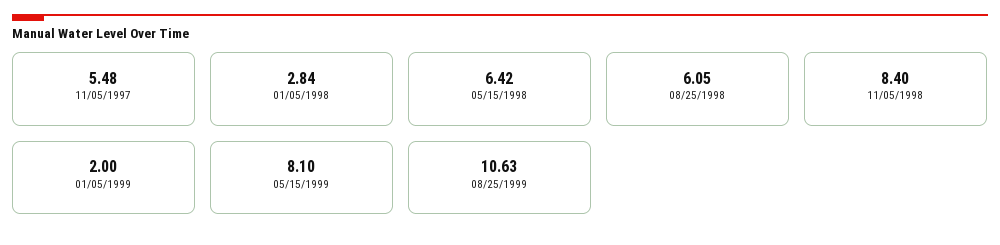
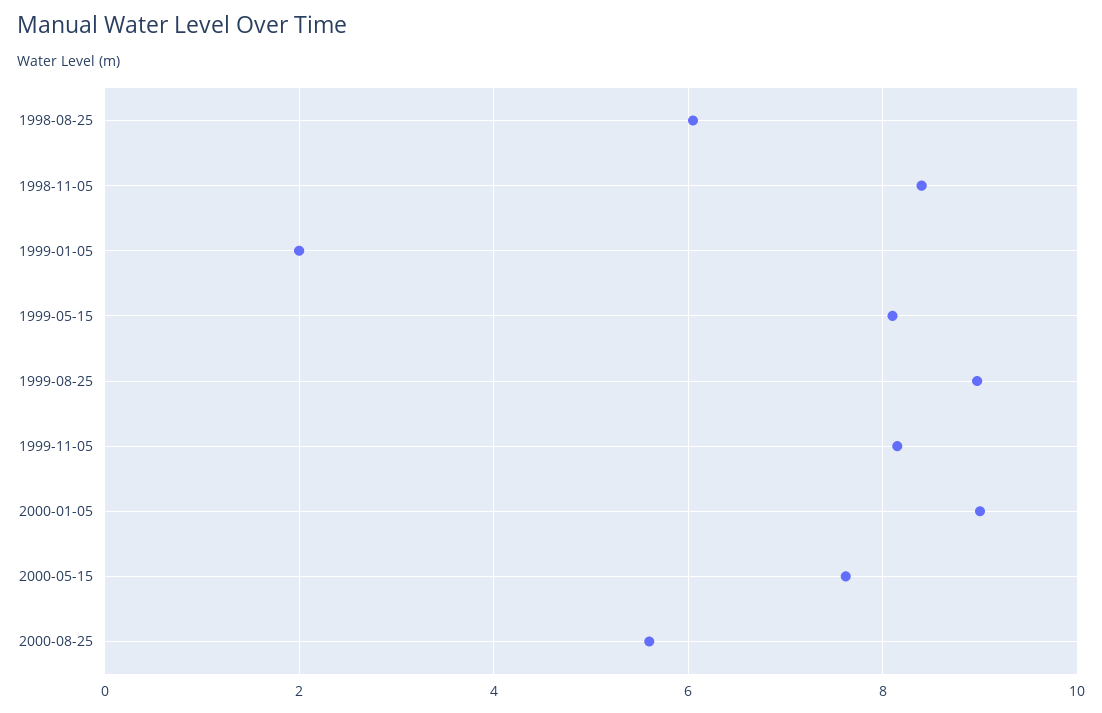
11/05/1997: 5.48 -> none
01/05/1998: 2.84 -> none
05/15/1998: 6.42 -> none
08/25/1999: 10.63 -> 9
1999-11-05: none -> 8.2
2000-01-05: none -> 9
2000-05-15: none -> 7.6
2000-08-25: none -> 5.6

